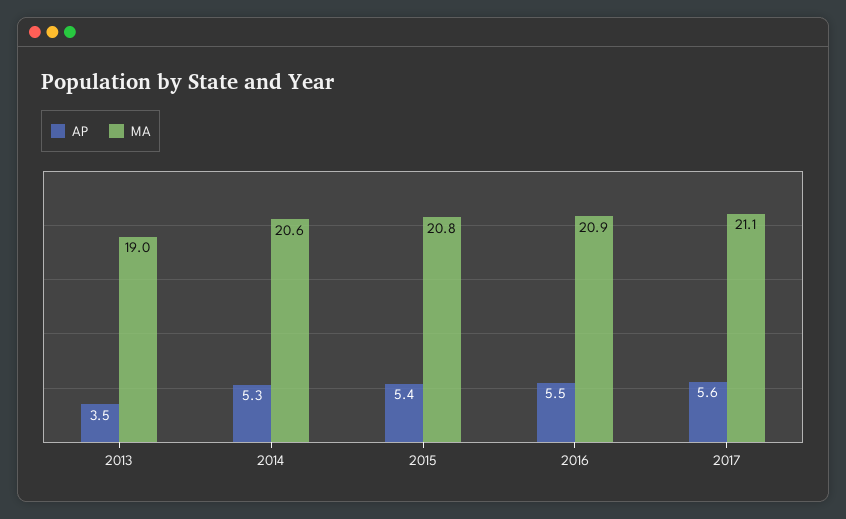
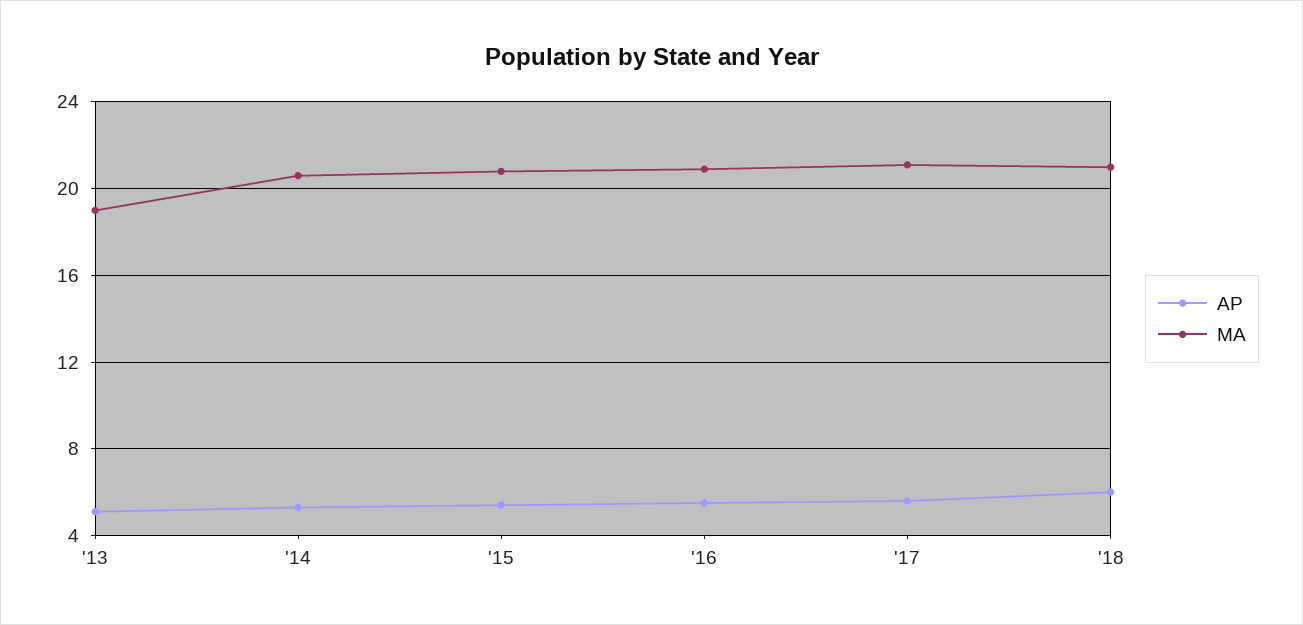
AP, 2013: 3.5 -> 5
AP, '18: none -> 6
MA, '18: none -> 21

